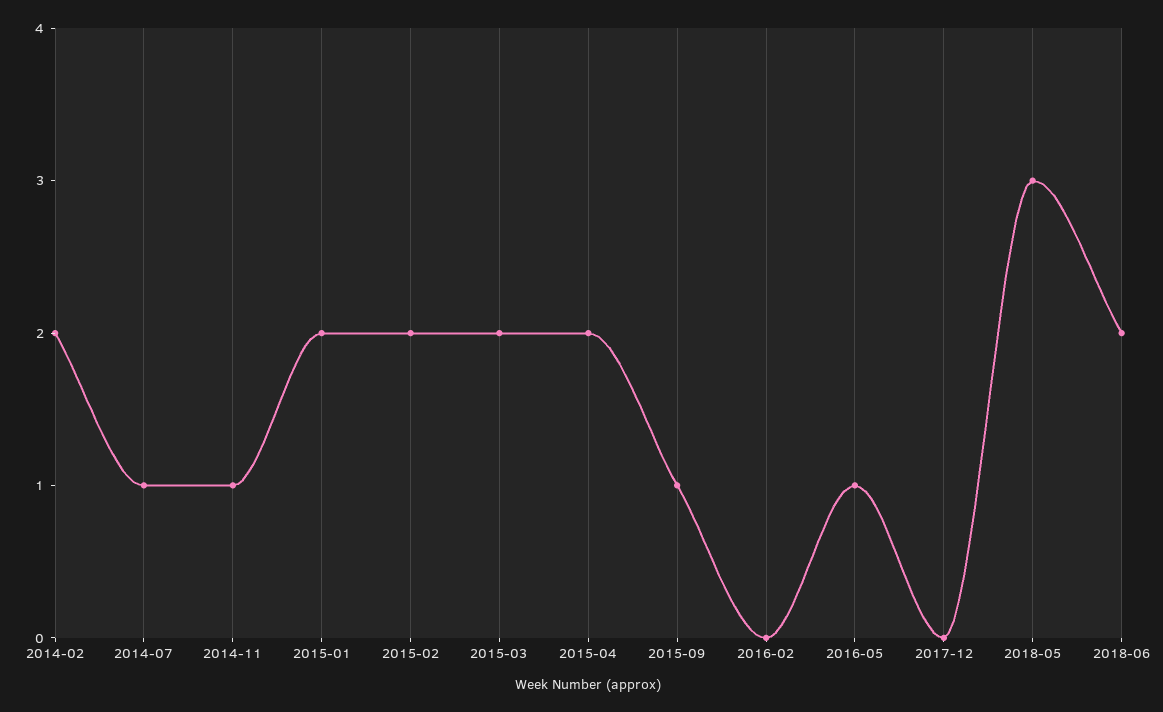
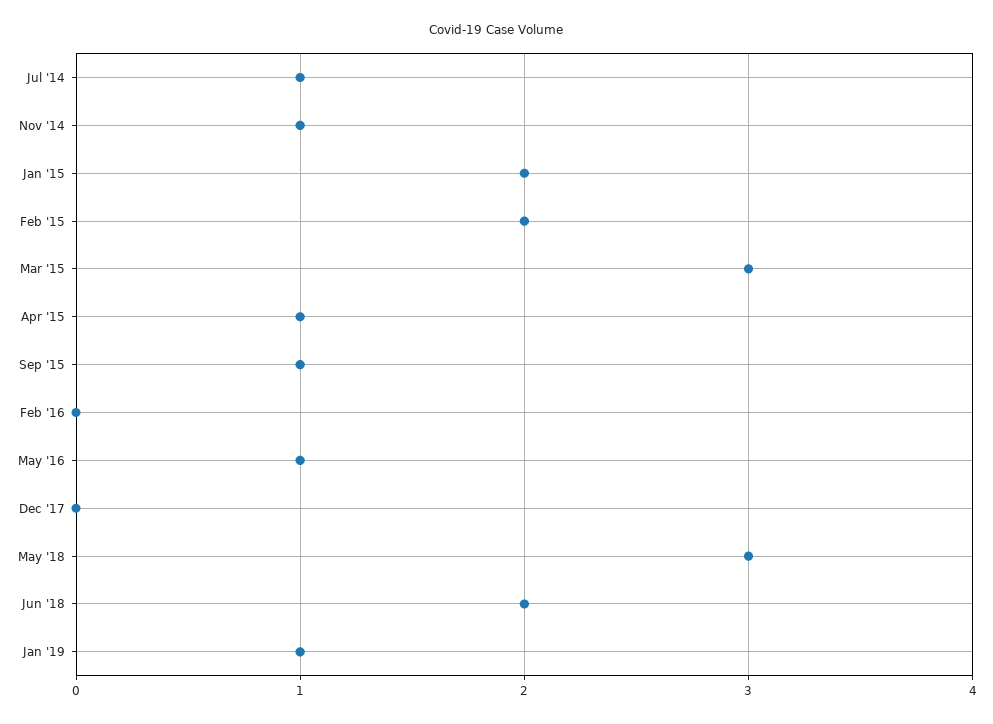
2014-02: 2 -> none
2015-03: 2 -> 3
2015-04: 2 -> 1
Jan '19: none -> 1

